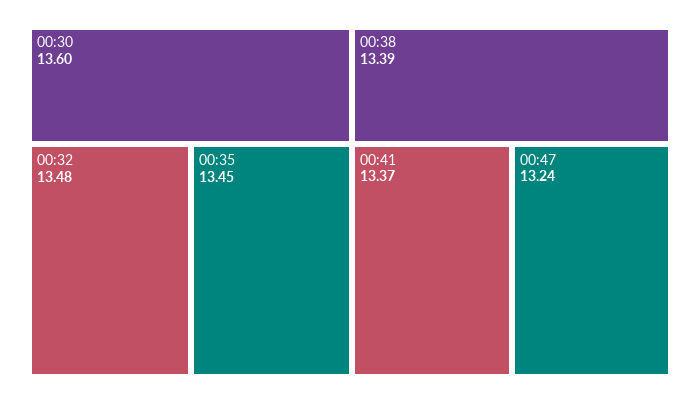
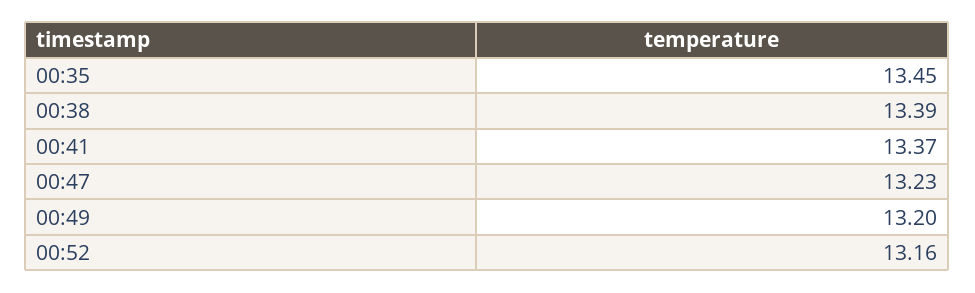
00:30: 13.6 -> none
00:32: 13.48 -> none
00:47: 13.24 -> 13.23
00:49: none -> 13.2
00:52: none -> 13.16

